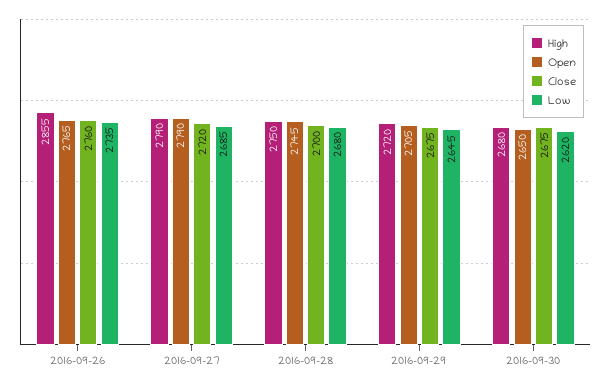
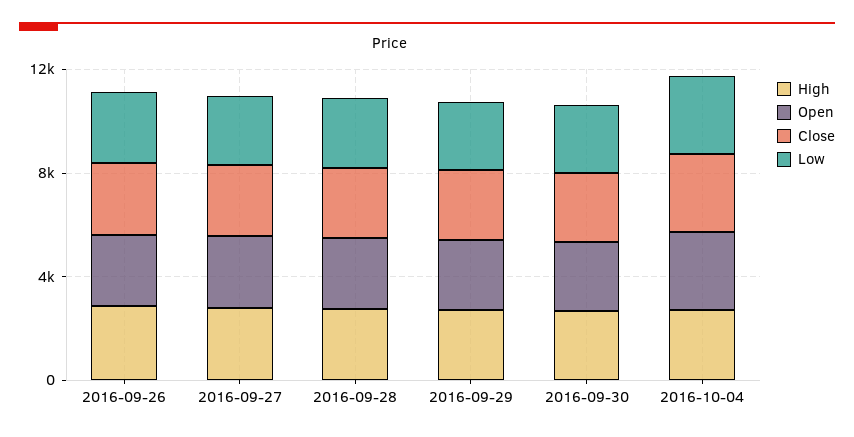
High, 2016-10-04: none -> 3000
Open, 2016-10-04: none -> 3000
Close, 2016-10-04: none -> 3000
Low, 2016-10-04: none -> 3000

